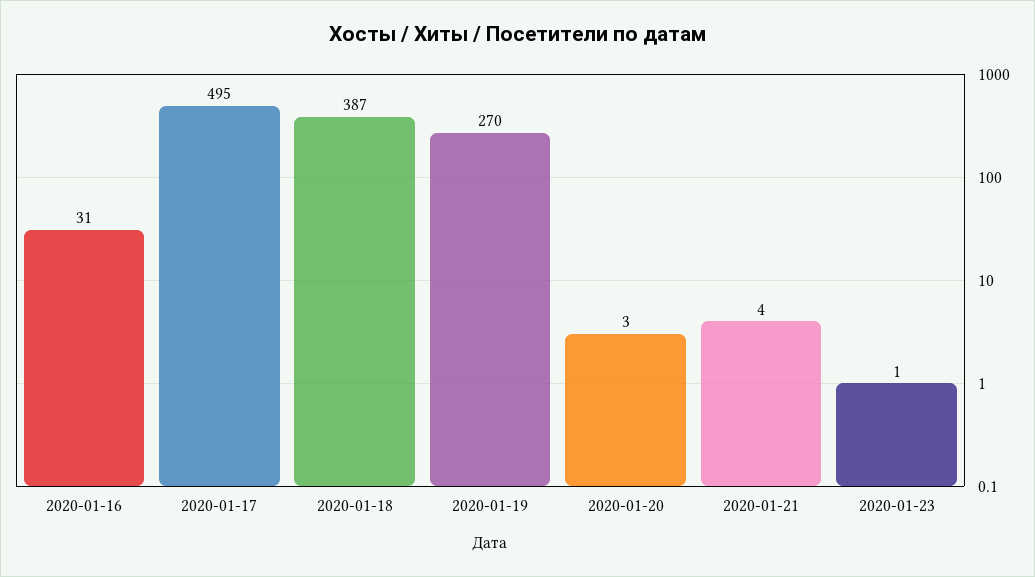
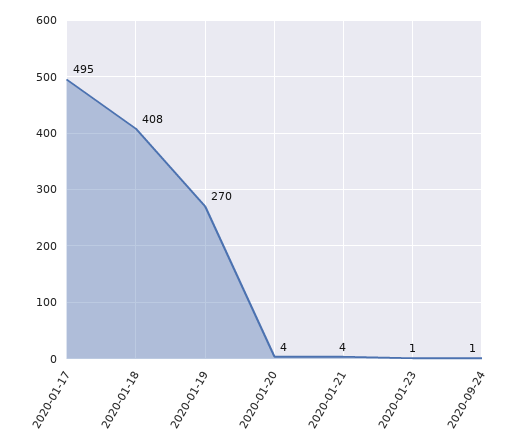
2020-01-16: 31 -> none
2020-01-18: 387 -> 408
2020-01-20: 3 -> 4
2020-09-24: none -> 1

